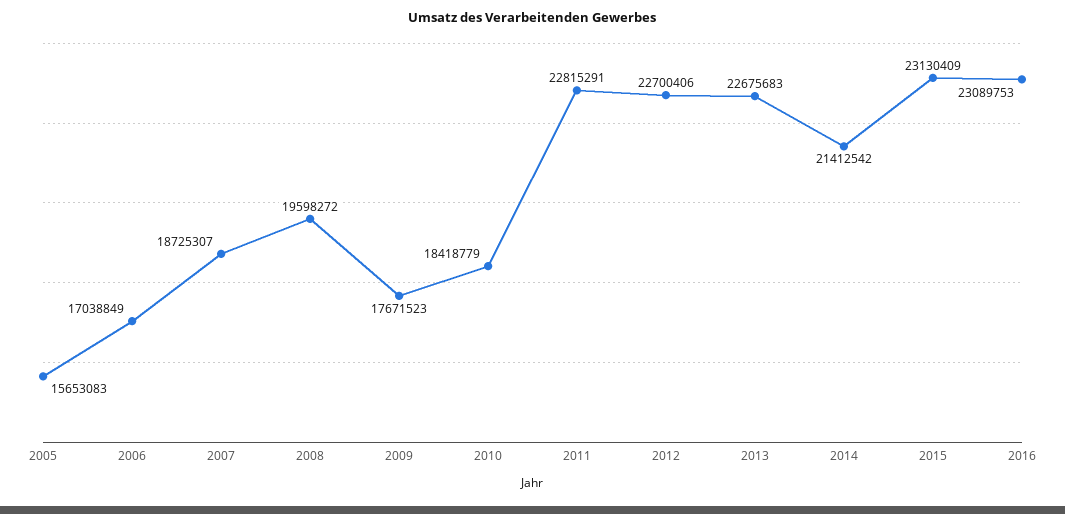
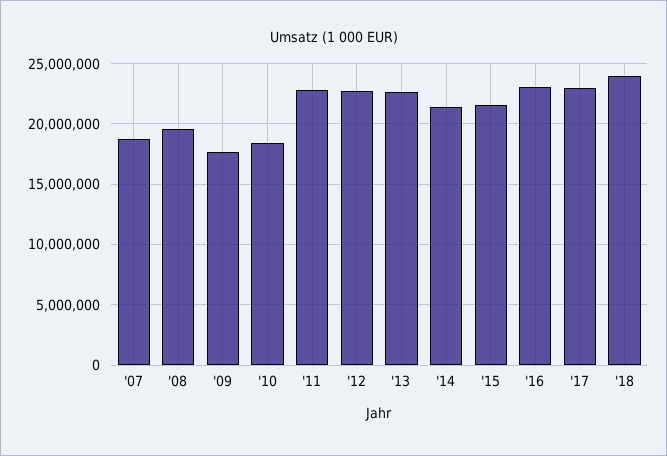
2005: 15653083 -> none
2006: 17038849 -> none
2015: 23130409 -> 21500000
'17: none -> 23000000
'18: none -> 24000000

